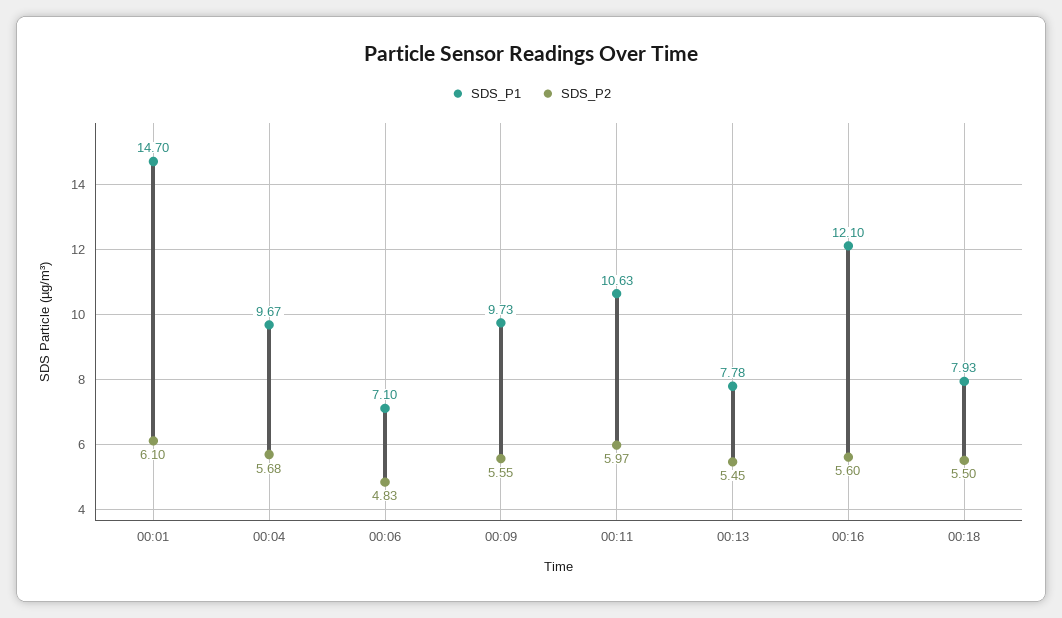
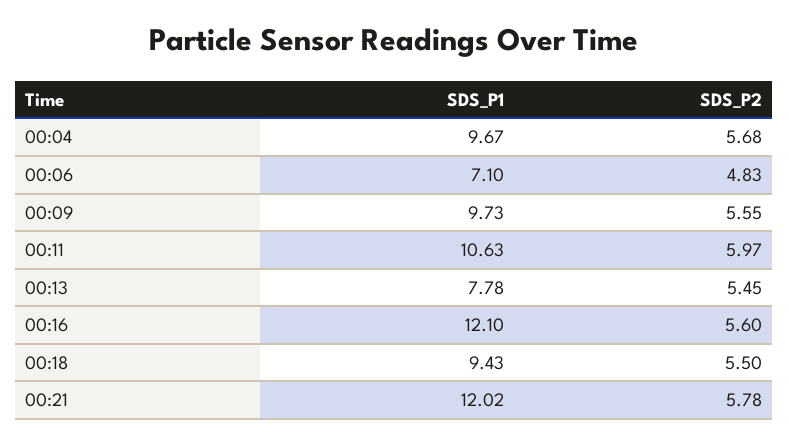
SDS_P1, 00:01: 14.7 -> none
SDS_P2, 00:01: 6.1 -> none
SDS_P1, 00:18: 7.93 -> 9.43
SDS_P1, 00:21: none -> 12.02
SDS_P2, 00:21: none -> 5.78

